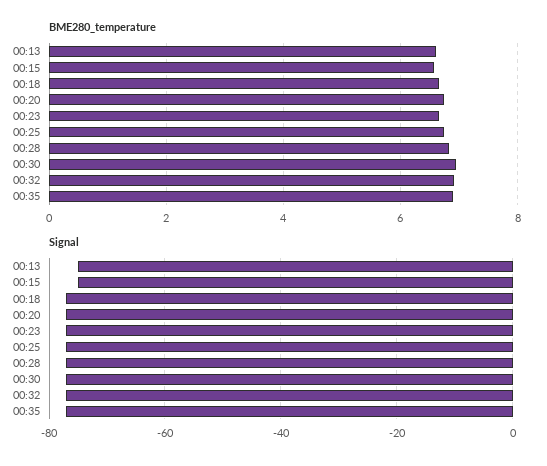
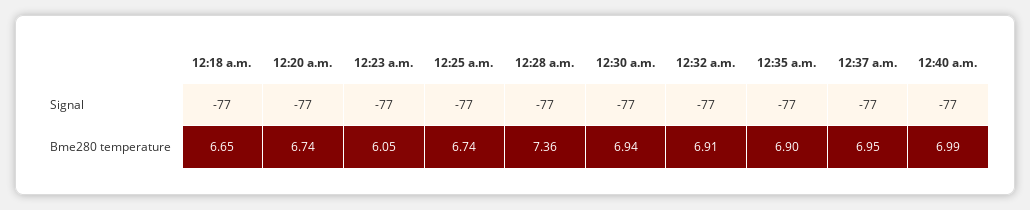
BME280_temperature, 00:13: 6.6 -> none
BME280_temperature, 00:15: 6.6 -> none
BME280_temperature, 00:23: 6.6 -> 6.05
BME280_temperature, 00:28: 6.8 -> 7.36
Signal, 00:13: -75 -> none
Signal, 00:15: -75 -> none
Signal, 12:37 a.m.: none -> -77
Signal, 12:40 a.m.: none -> -77
BME280_temperature, 12:37 a.m.: none -> 6.95
BME280_temperature, 12:40 a.m.: none -> 6.99

